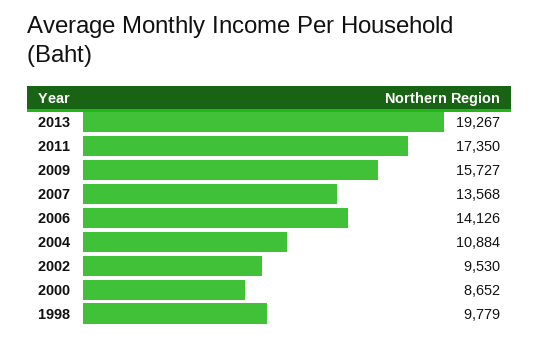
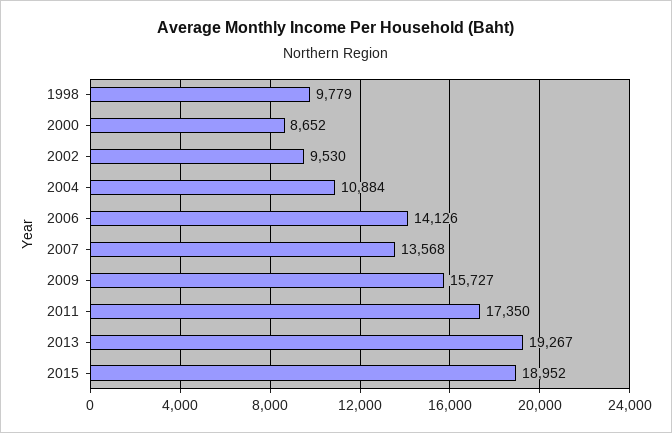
2015: none -> 18952

